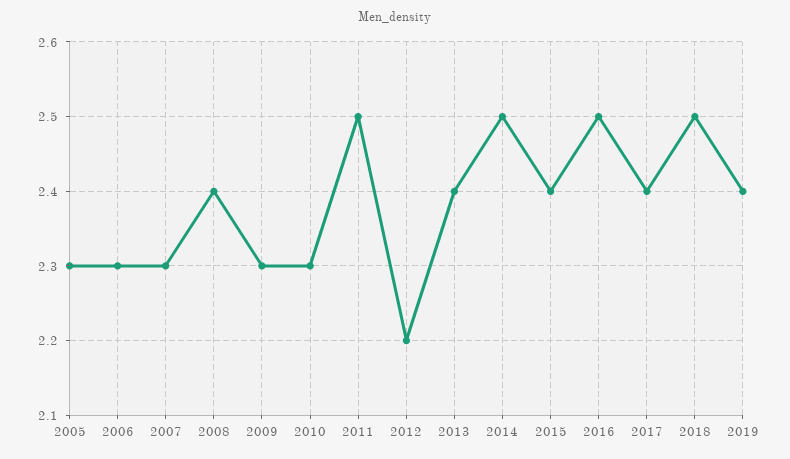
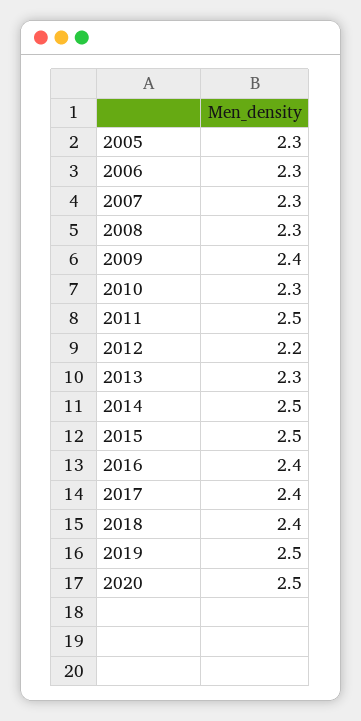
2008: 2.4 -> 2.3
2009: 2.3 -> 2.4
2013: 2.4 -> 2.3
2015: 2.4 -> 2.5
2016: 2.5 -> 2.4
2018: 2.5 -> 2.4
2019: 2.4 -> 2.5
2020: none -> 2.5

